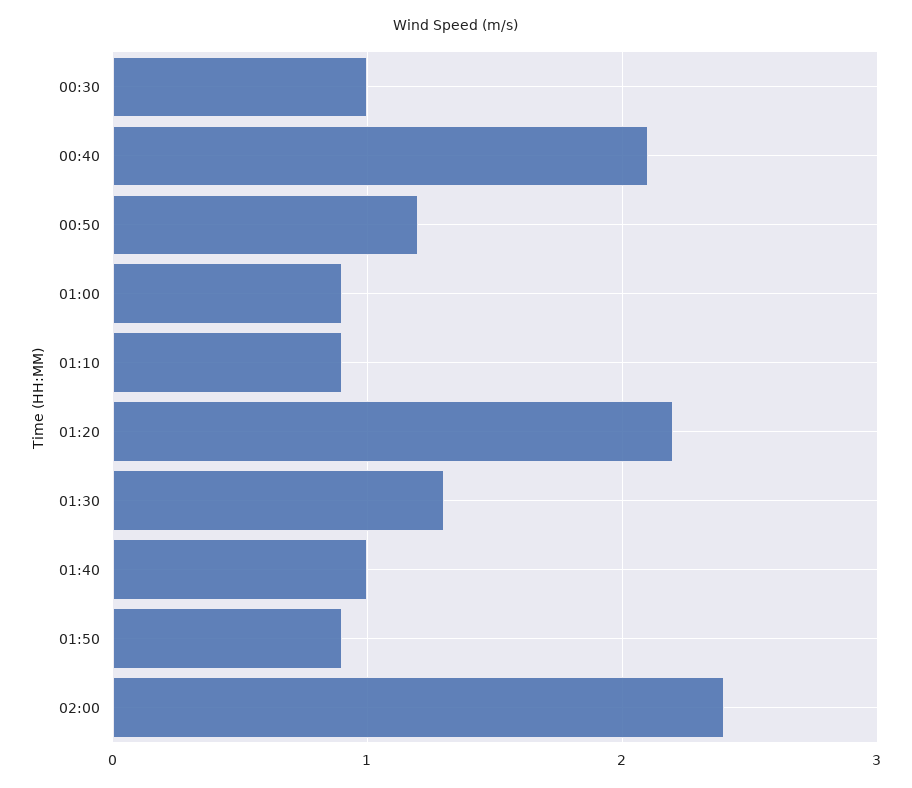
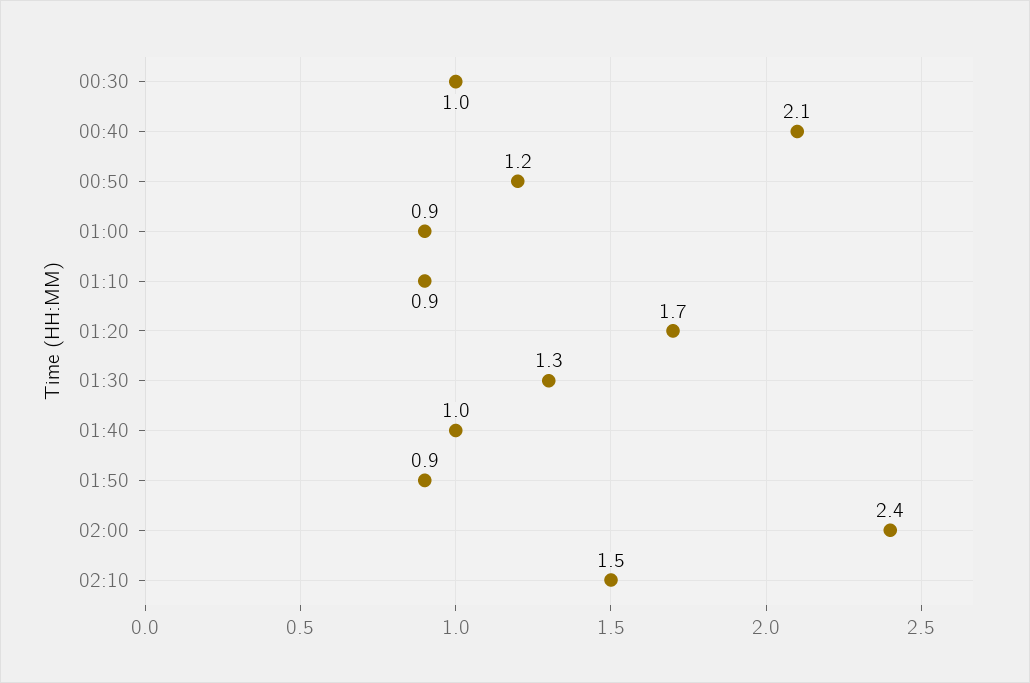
01:20: 2.2 -> 1.7
02:10: none -> 1.5

